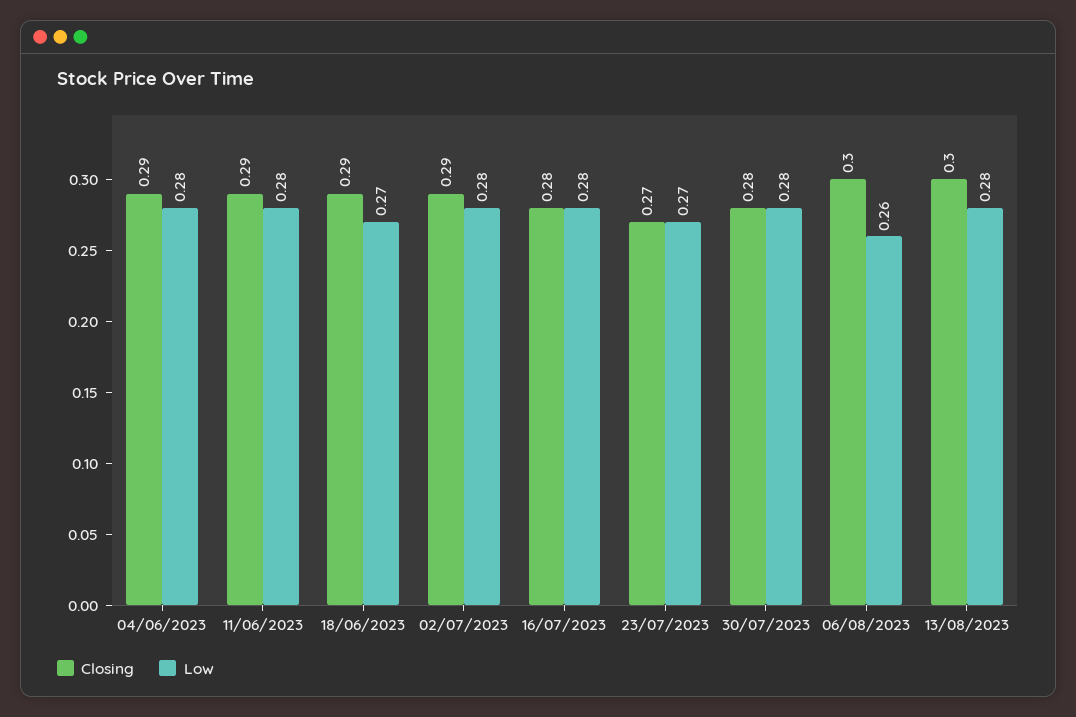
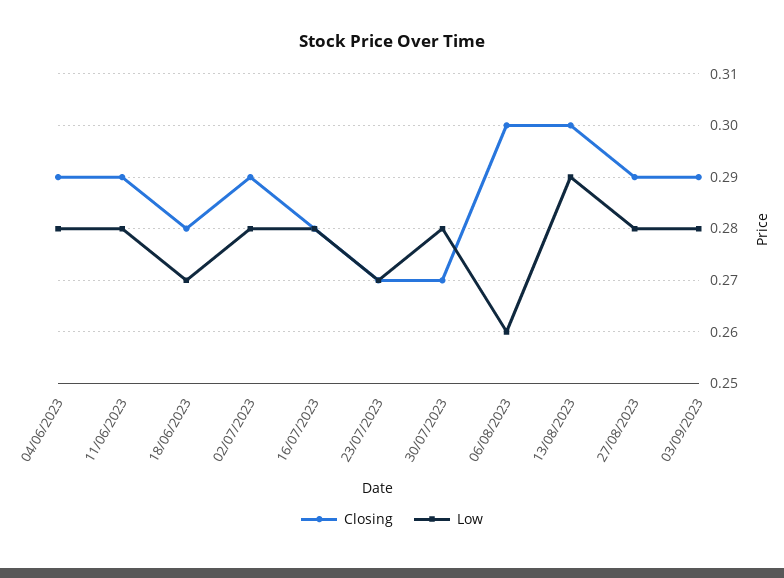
Closing, 18/06/2023: 0.29 -> 0.28
Closing, 30/07/2023: 0.28 -> 0.27
Low, 13/08/2023: 0.28 -> 0.29
Closing, 27/08/2023: none -> 0.29
Low, 27/08/2023: none -> 0.28
Closing, 03/09/2023: none -> 0.29
Low, 03/09/2023: none -> 0.28

